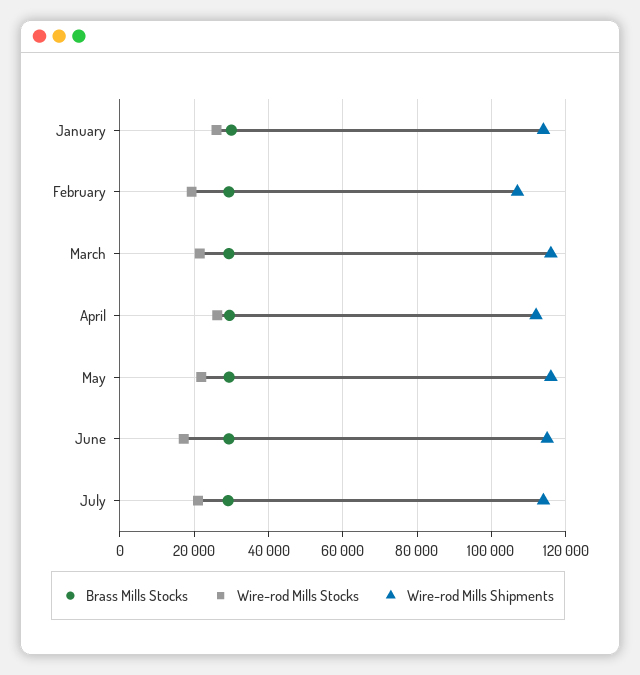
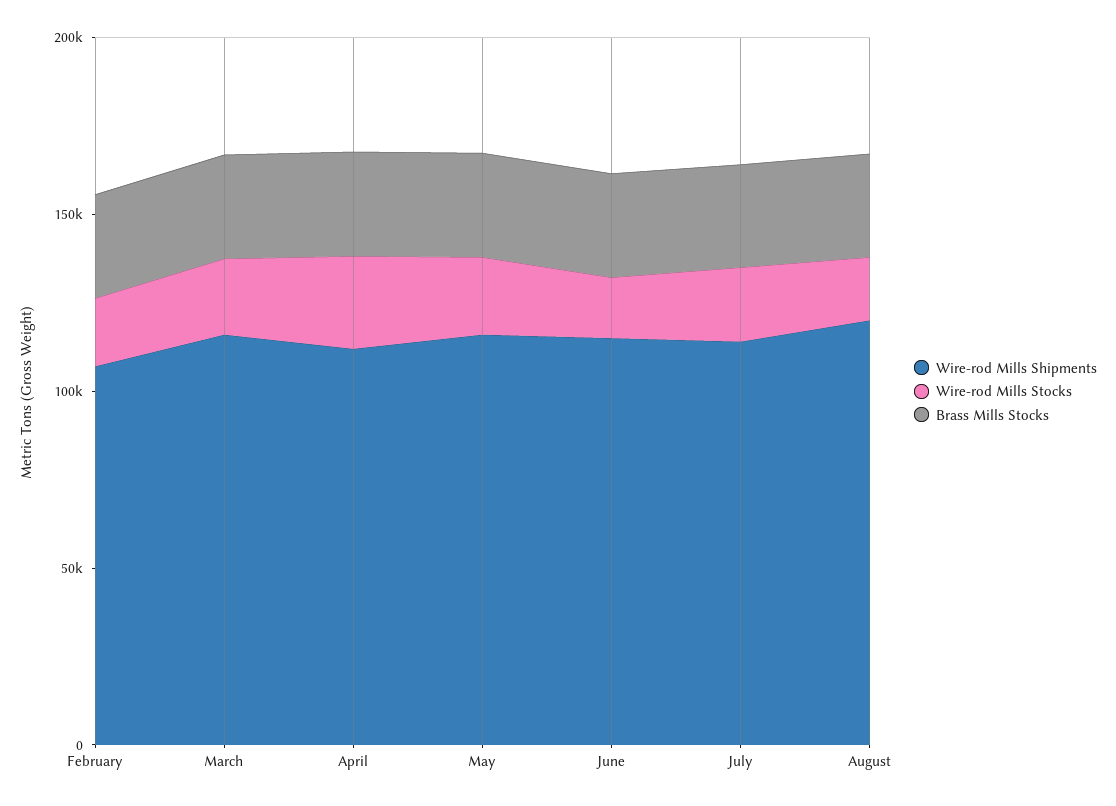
Brass Mills Stocks, January: 30000 -> none
Wire-rod Mills Stocks, January: 26000 -> none
Wire-rod Mills Shipments, January: 114000 -> none
Wire-rod Mills Shipments, August: none -> 120000
Wire-rod Mills Stocks, August: none -> 20000
Brass Mills Stocks, August: none -> 30000

